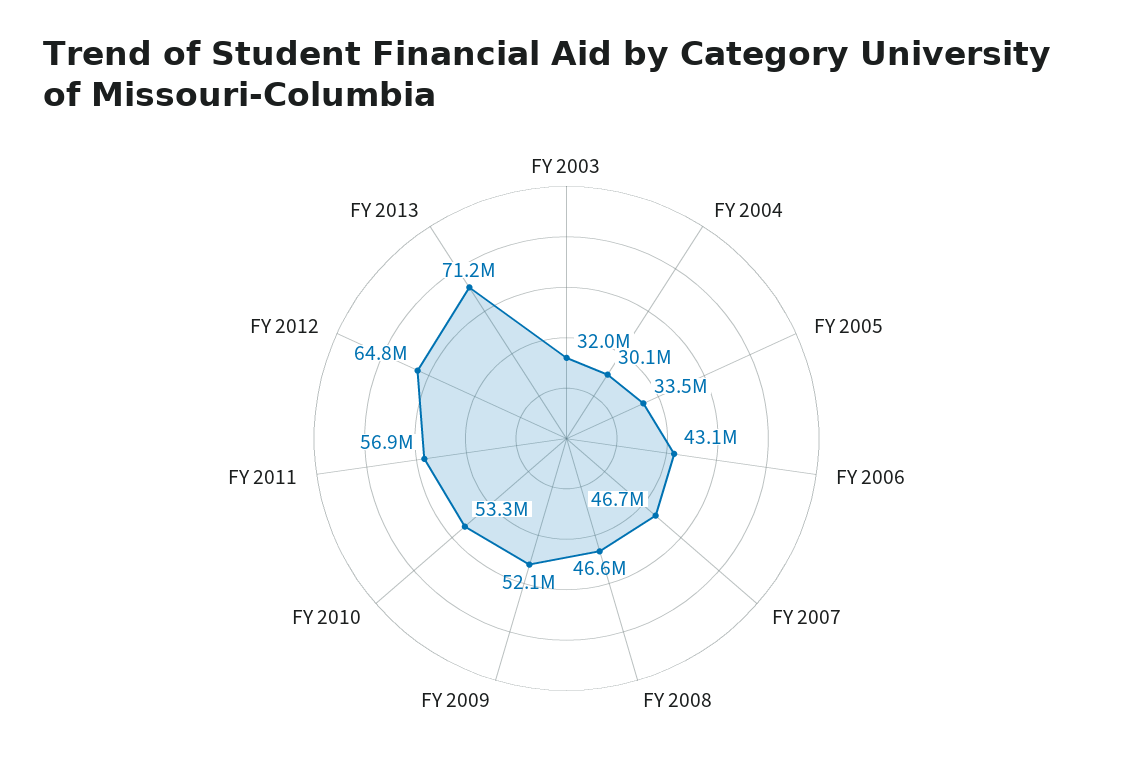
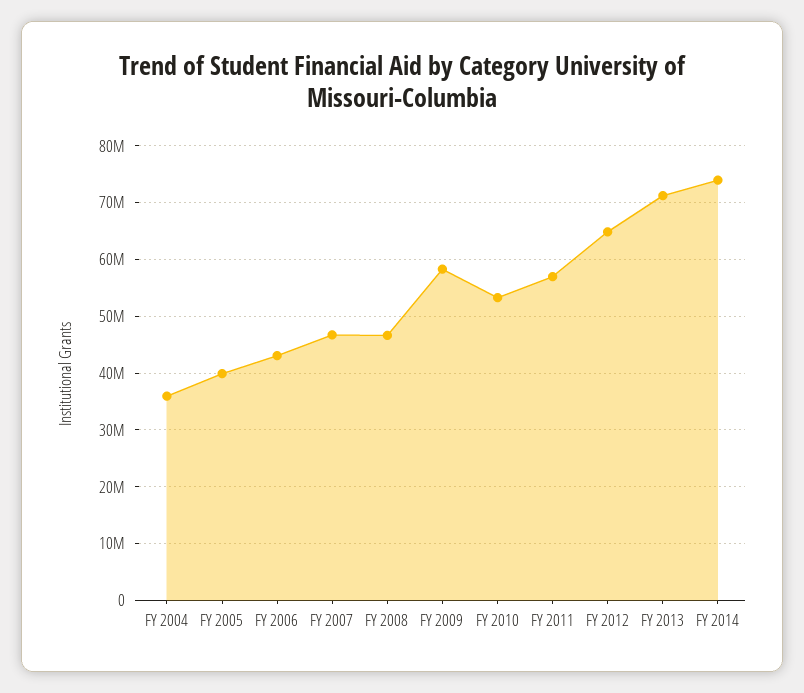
FY 2003: 32000000 -> none
FY 2004: 30100000 -> 36000000
FY 2005: 33500000 -> 40000000
FY 2009: 52100000 -> 58000000
FY 2014: none -> 74000000

